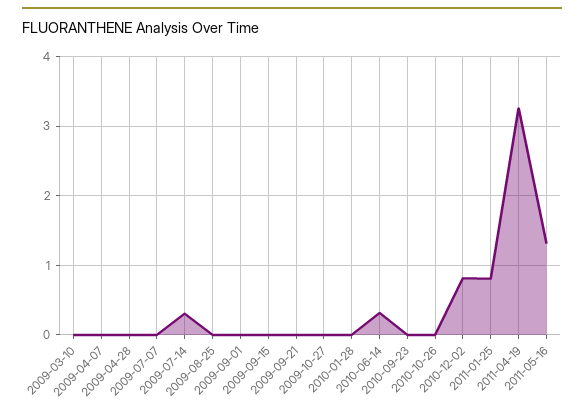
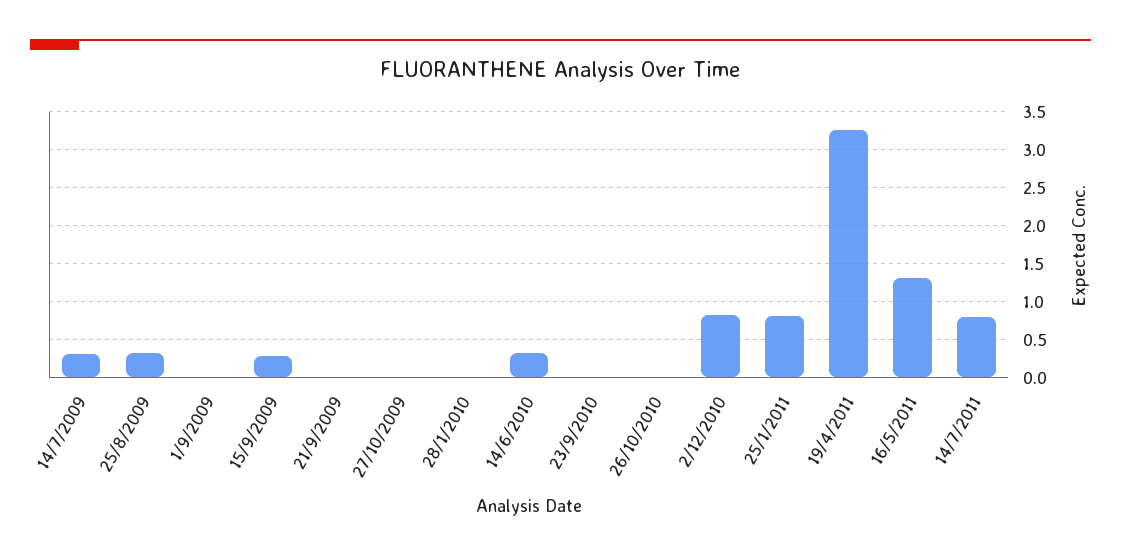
2009-03-10: 0 -> none
2009-04-07: 0 -> none
2009-04-28: 0 -> none
2009-07-07: 0 -> none
2009-08-25: 0 -> 0.3
2009-09-15: 0 -> 0.3
14/7/2011: none -> 0.8

